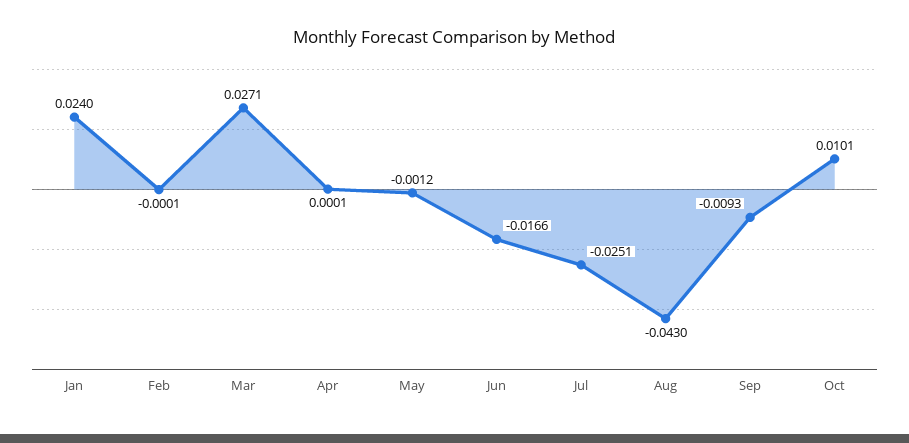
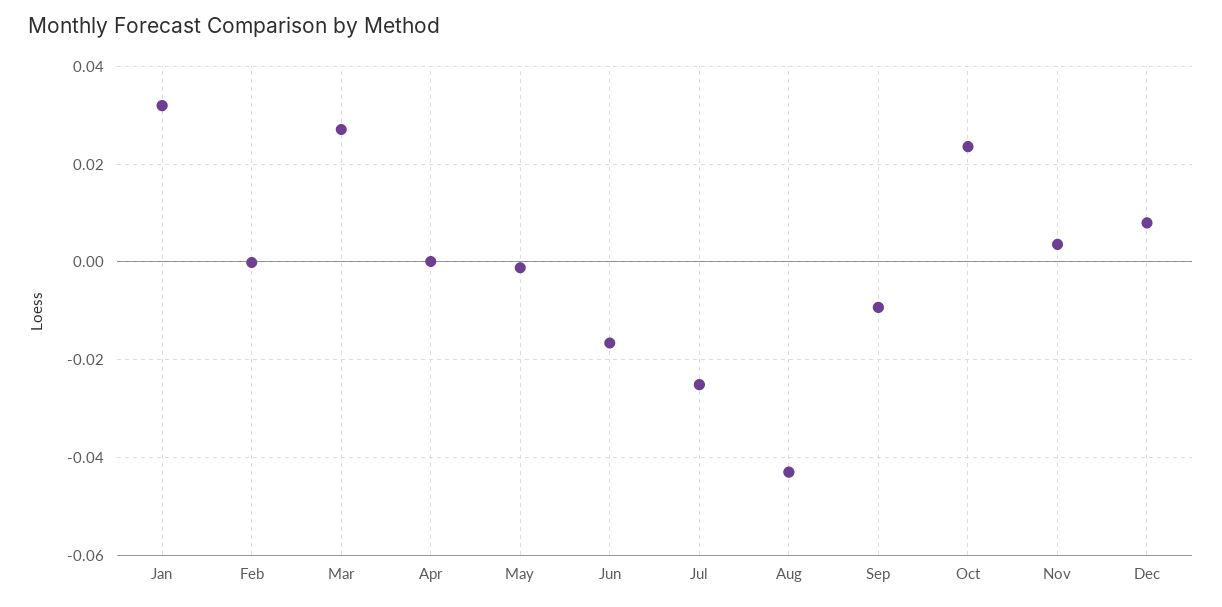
Jan: 0.024 -> 0.032
Oct: 0.0101 -> 0.024
Nov: none -> 0.004
Dec: none -> 0.008

